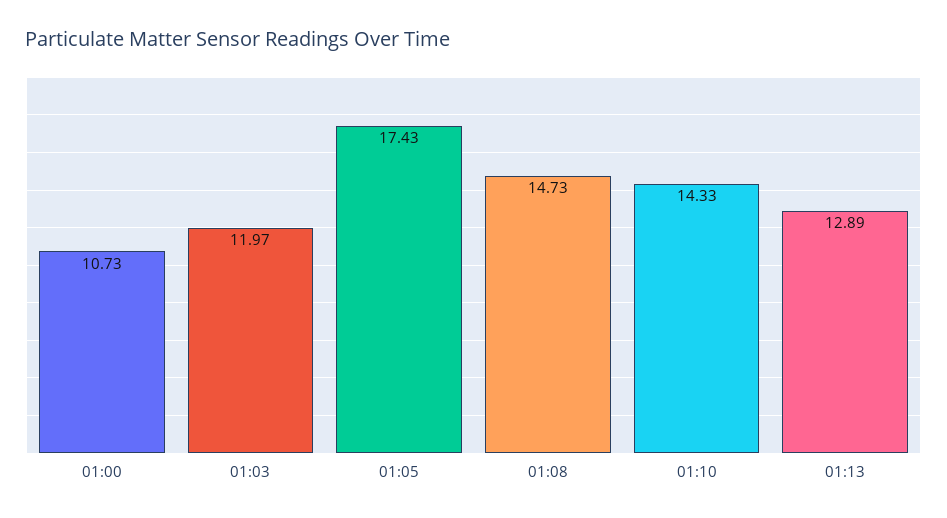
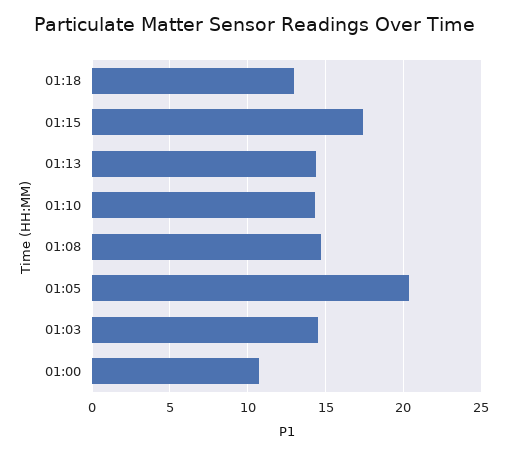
01:03: 11.97 -> 14.5
01:05: 17.43 -> 20.5
01:13: 12.89 -> 14.5
01:18: none -> 13
01:15: none -> 17.5

